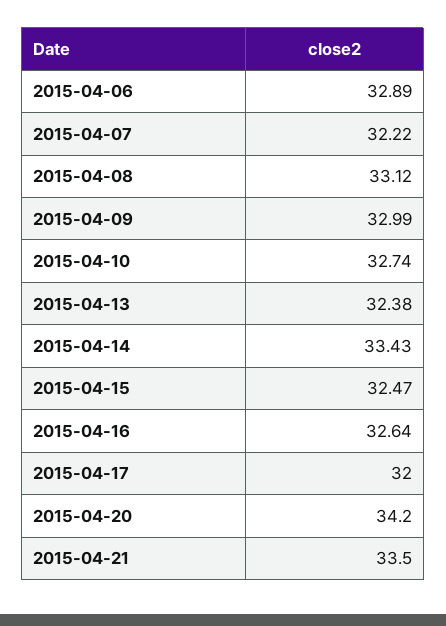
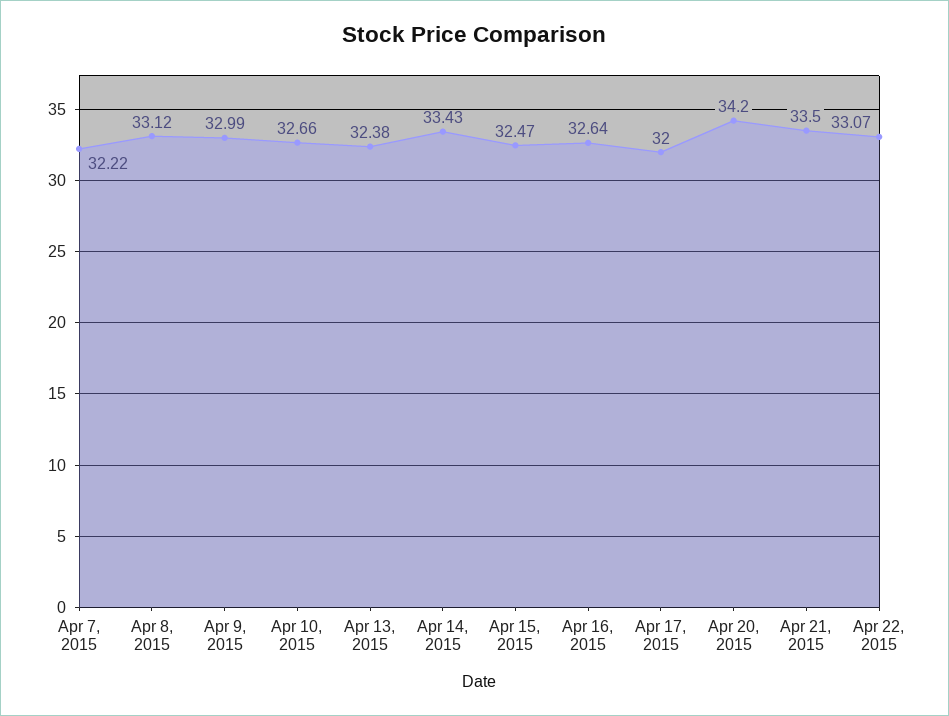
2015-04-06: 32.89 -> none
2015-04-10: 32.74 -> 32.66
Apr 22, 2015: none -> 33.07

